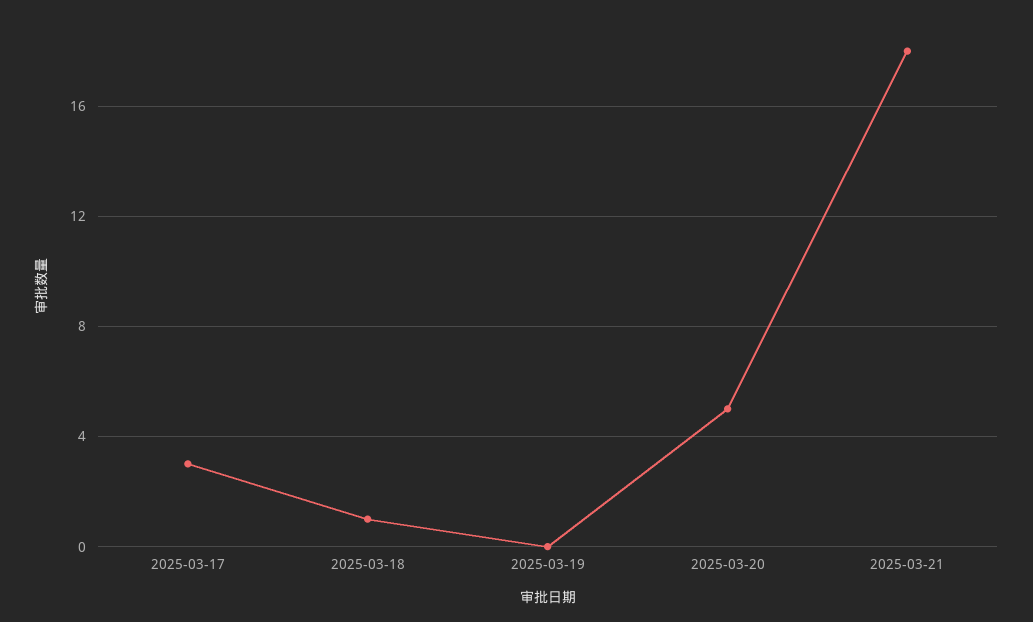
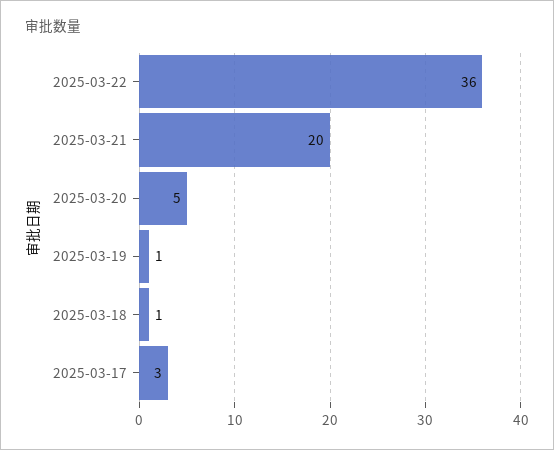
2025-03-19: 0 -> 1
2025-03-21: 18 -> 20
2025-03-22: none -> 36

